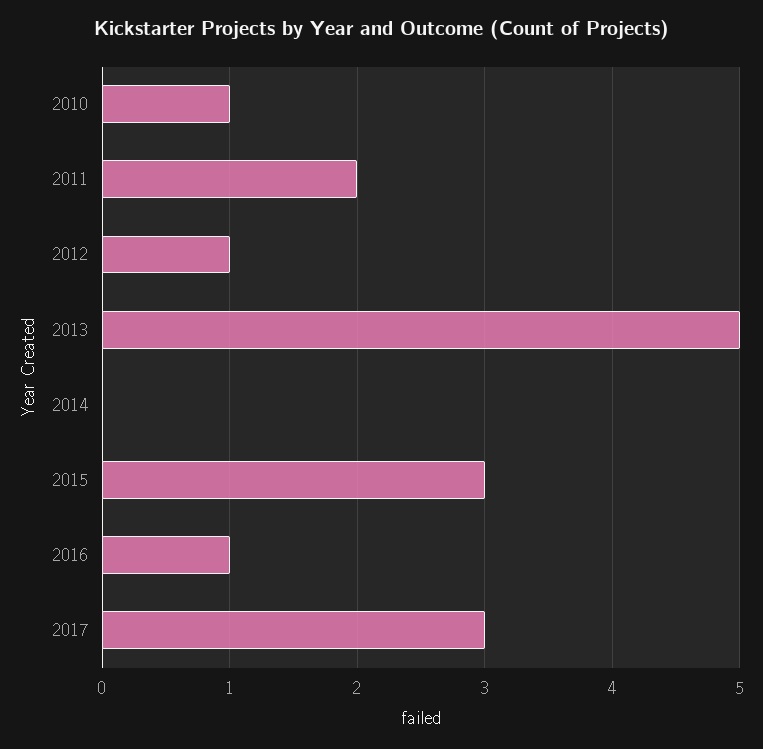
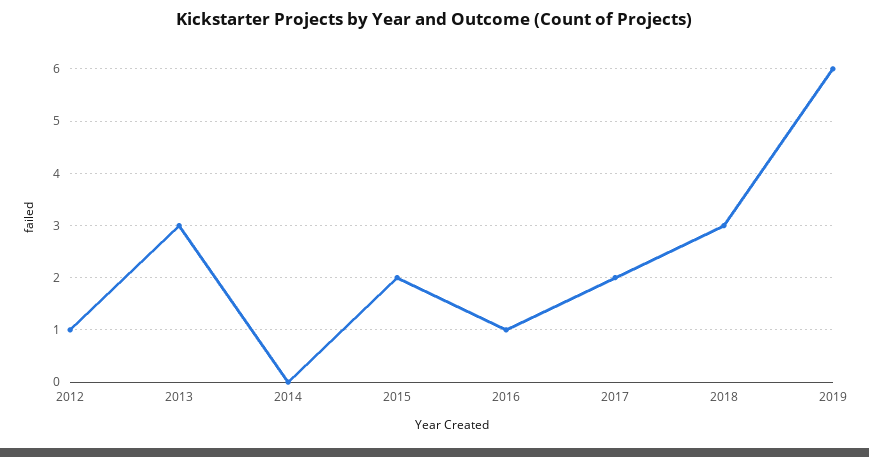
2010: 1 -> none
2011: 2 -> none
2013: 5 -> 3
2015: 3 -> 2
2017: 3 -> 2
2018: none -> 3
2019: none -> 6

